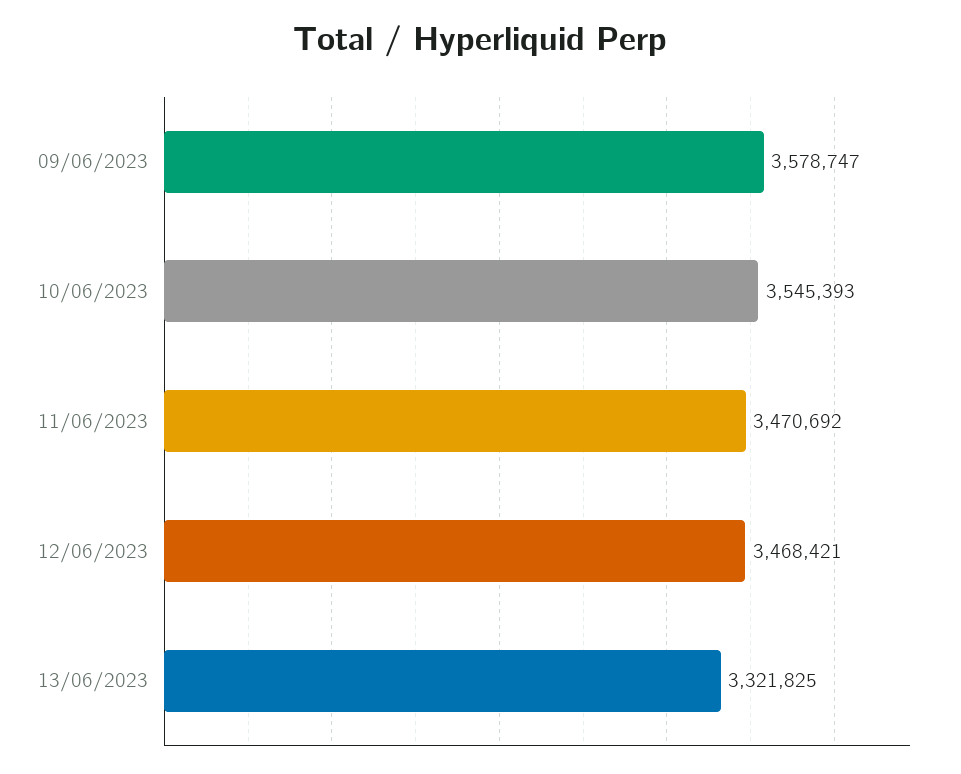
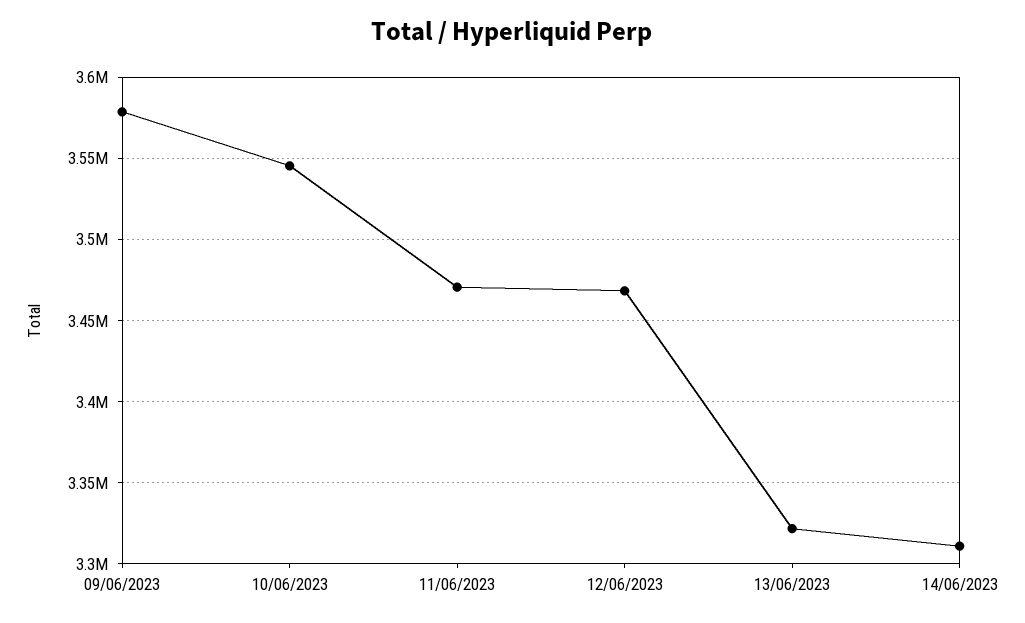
14/06/2023: none -> 3310000

